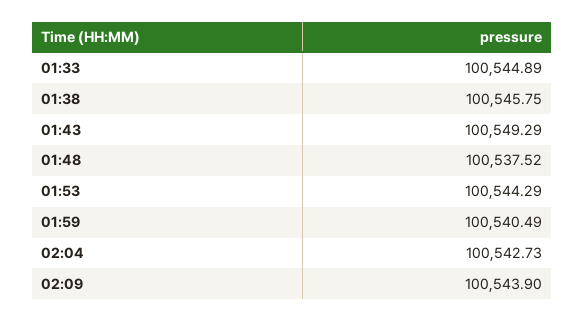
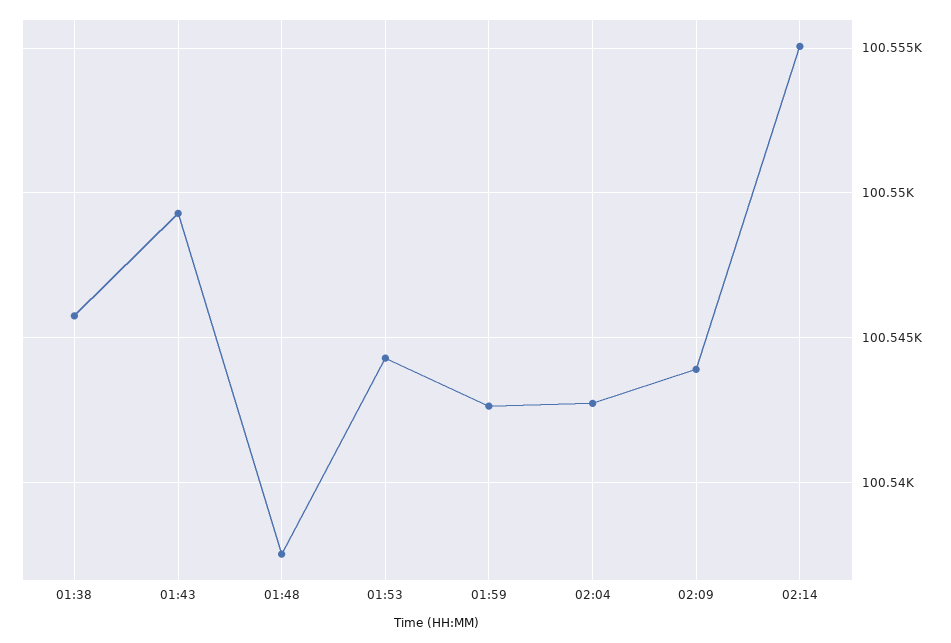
01:33: 100544.89 -> none
01:59: 100540.49 -> 100542.5
02:14: none -> 100555

